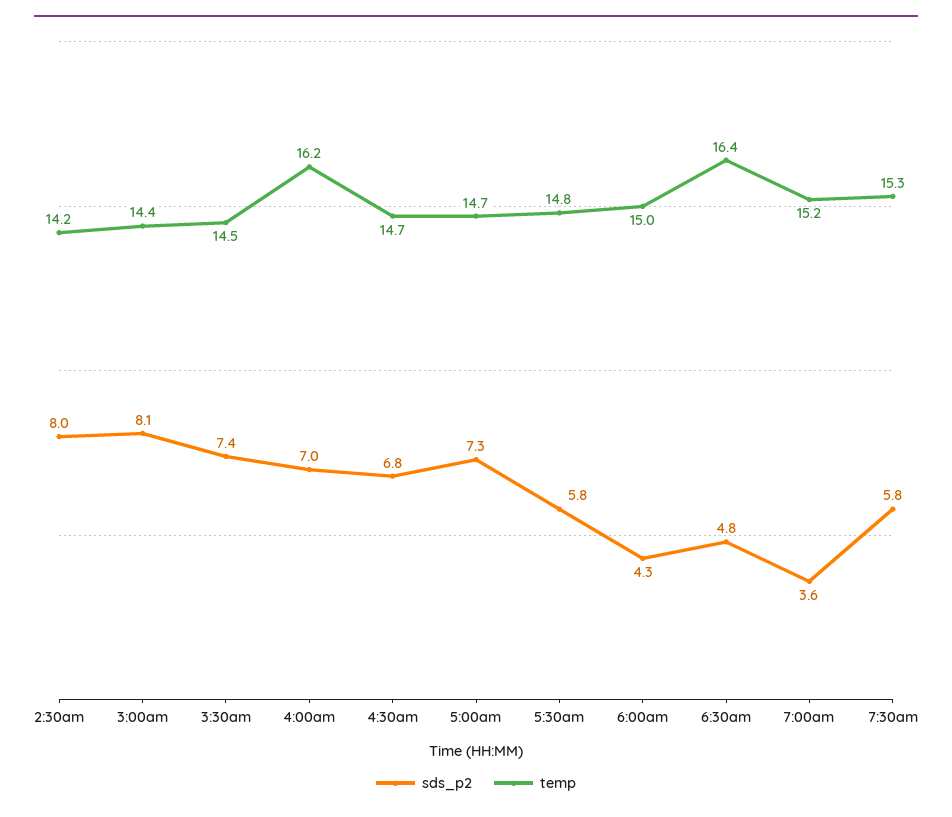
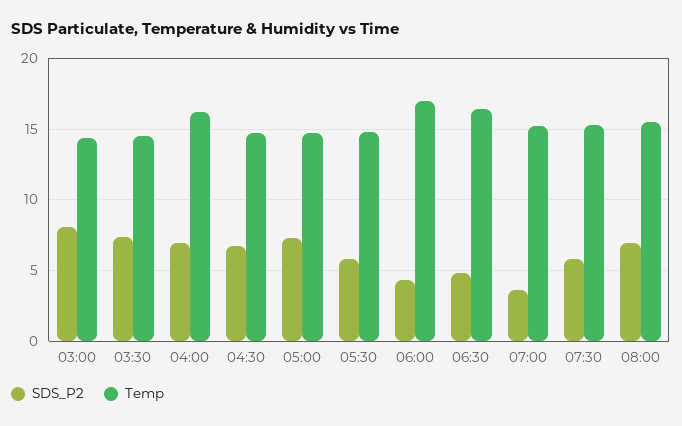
sds_p2, 2:30am: 8 -> none
temp, 2:30am: 14.2 -> none
temp, 6:00am: 15 -> 17
sds_p2, 08:00: none -> 7
temp, 08:00: none -> 15.5

